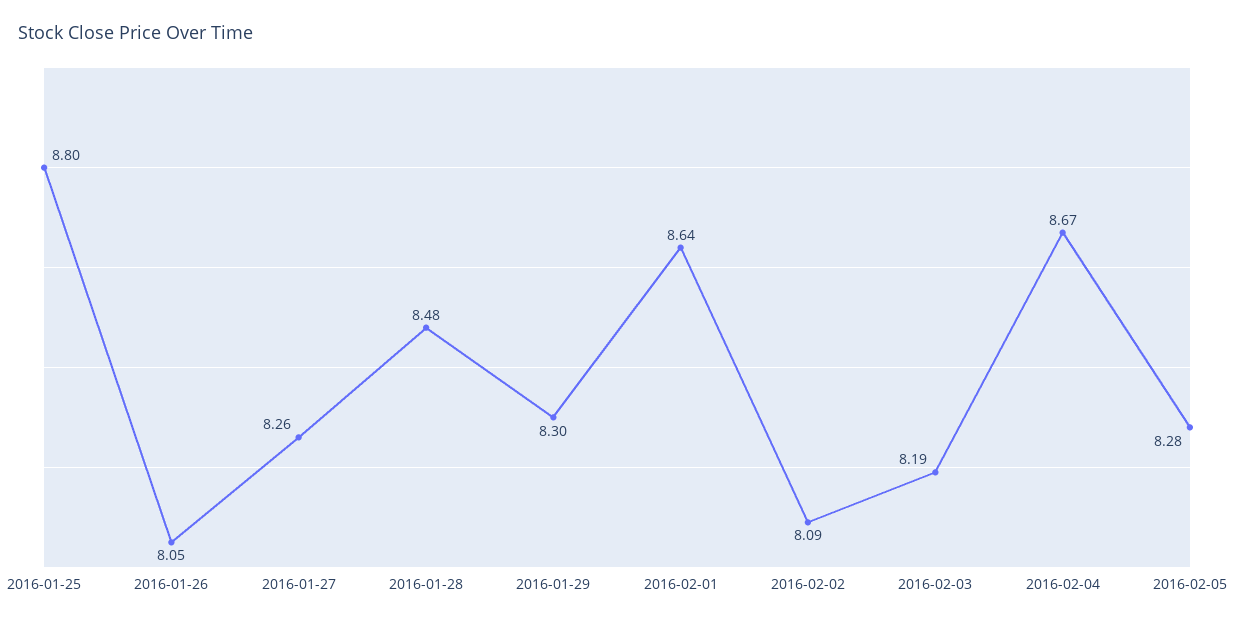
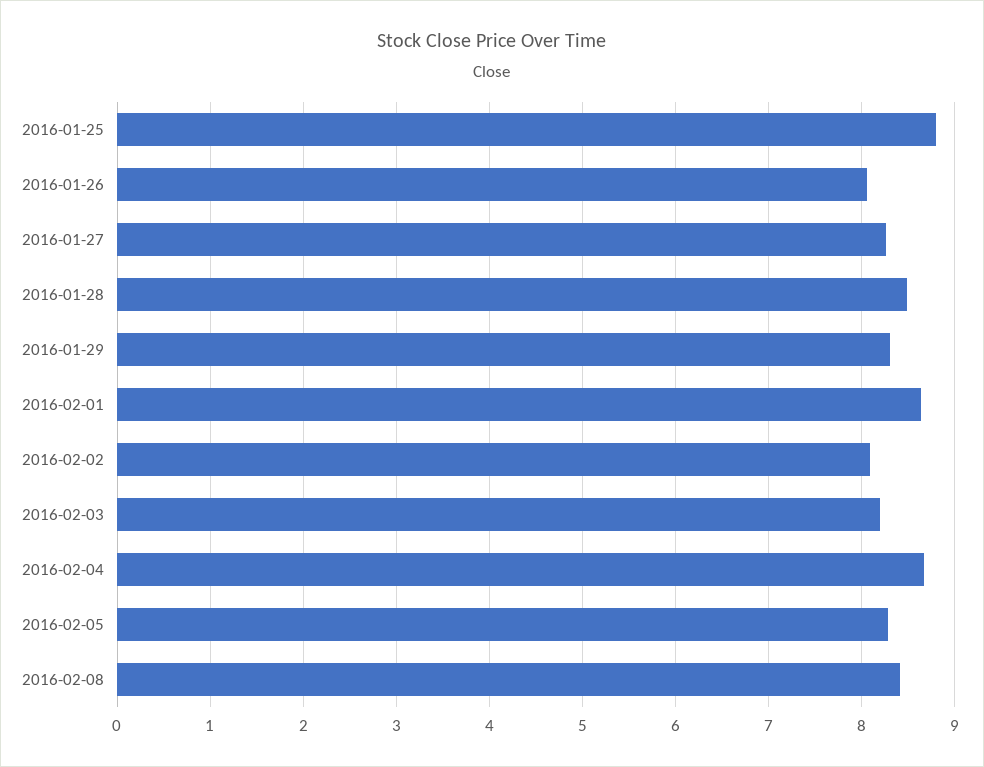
2016-02-08: none -> 8.4

